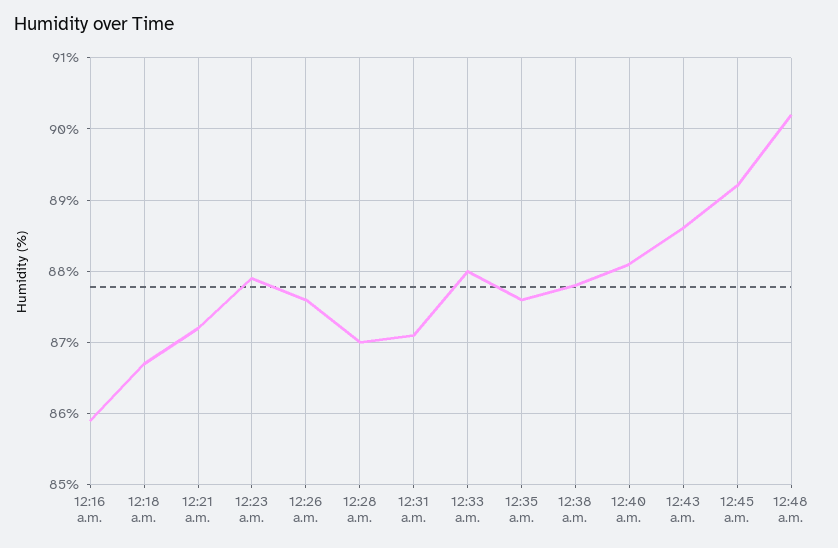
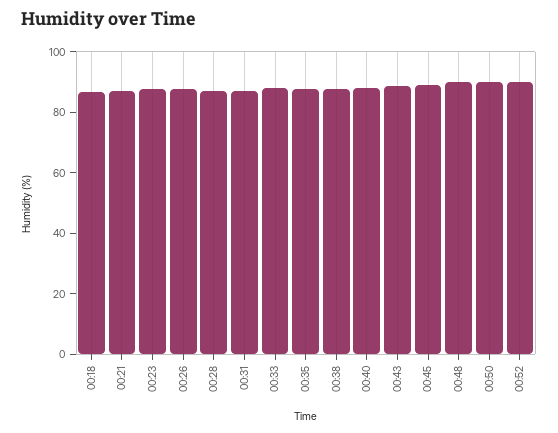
12:16 a.m.: 85.9 -> none
00:50: none -> 90
00:52: none -> 90

